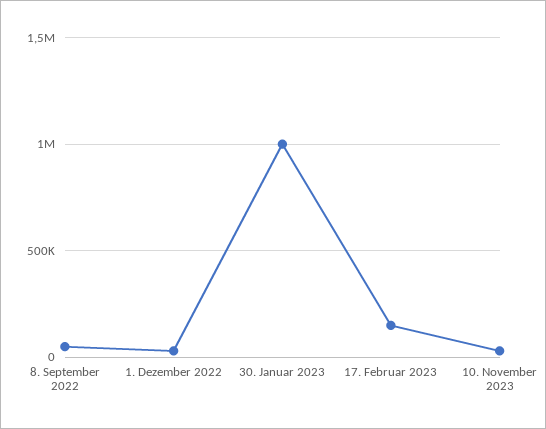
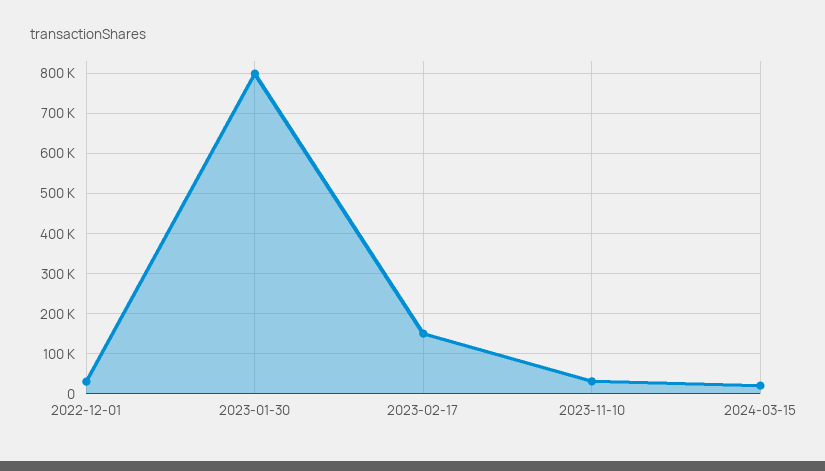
8. September 2022: 50000 -> none
30. Januar 2023: 1000000 -> 800000
2024-03-15: none -> 20000

